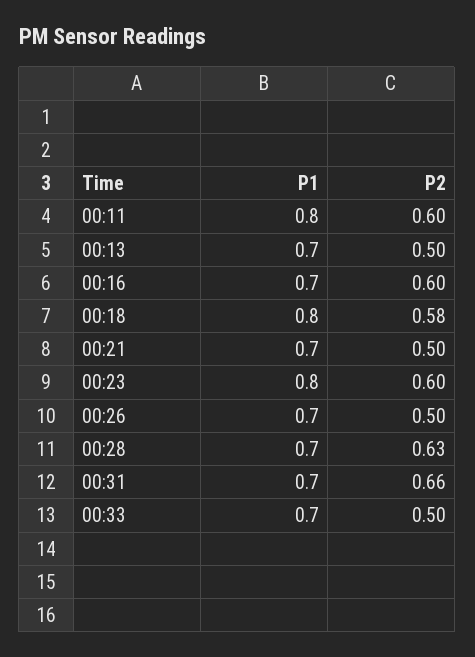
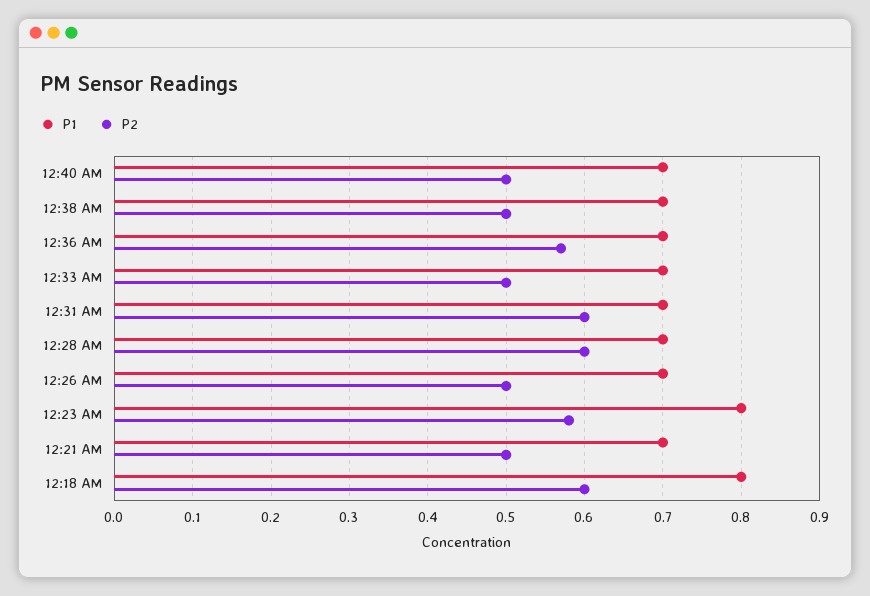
P1, 00:11: 0.8 -> none
P2, 00:11: 0.6 -> none
P1, 00:13: 0.7 -> none
P2, 00:13: 0.5 -> none
P1, 00:16: 0.7 -> none
P2, 00:16: 0.6 -> none
P2, 00:18: 0.58 -> 0.6
P2, 00:23: 0.6 -> 0.58
P2, 00:28: 0.63 -> 0.6
P2, 00:31: 0.66 -> 0.6
P1, 12:40 AM: none -> 0.7
P2, 12:40 AM: none -> 0.5
P1, 12:38 AM: none -> 0.7
P2, 12:38 AM: none -> 0.5
P1, 12:36 AM: none -> 0.7
P2, 12:36 AM: none -> 0.57

